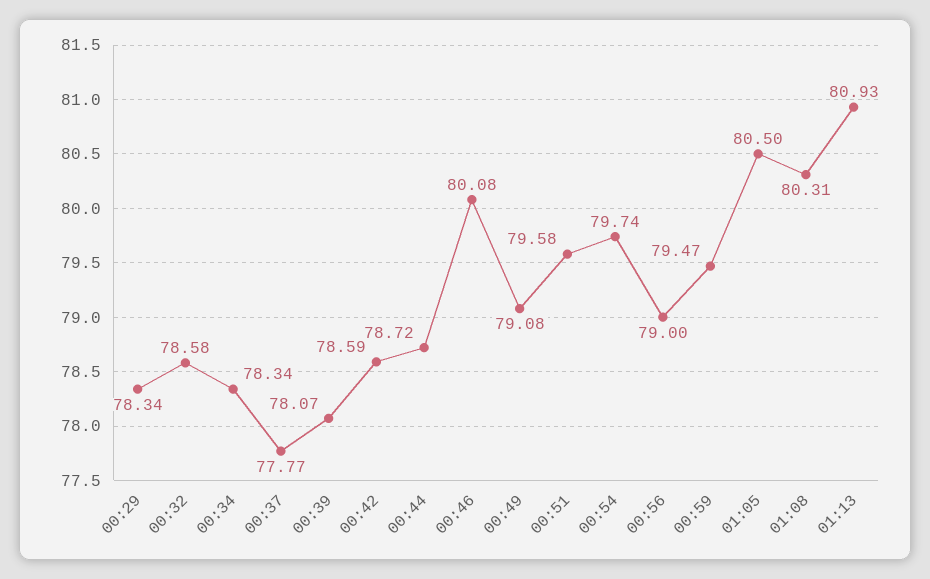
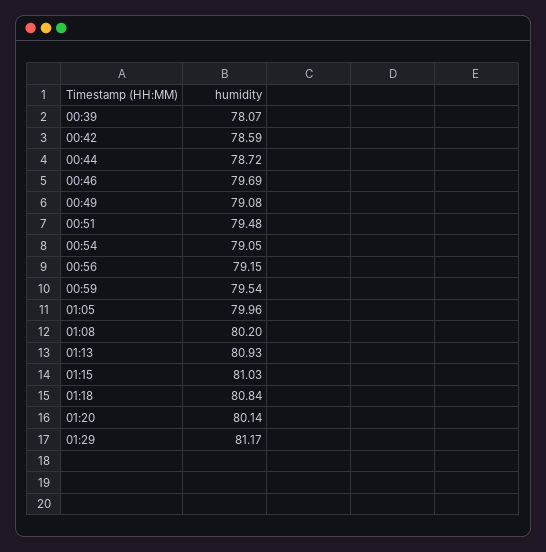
00:29: 78.34 -> none
00:32: 78.58 -> none
00:34: 78.34 -> none
00:37: 77.77 -> none
00:46: 80.08 -> 79.69
00:51: 79.58 -> 79.48
00:54: 79.74 -> 79.05
00:56: 79 -> 79.15
00:59: 79.47 -> 79.54
01:05: 80.5 -> 79.96
01:08: 80.31 -> 80.2
01:15: none -> 81.03
01:18: none -> 80.84
01:20: none -> 80.14
01:29: none -> 81.17

